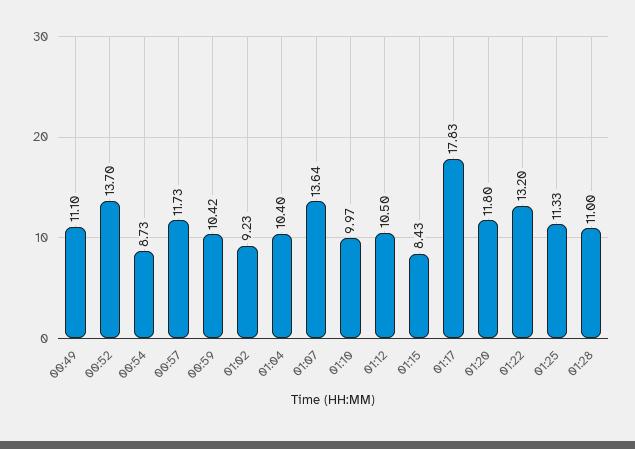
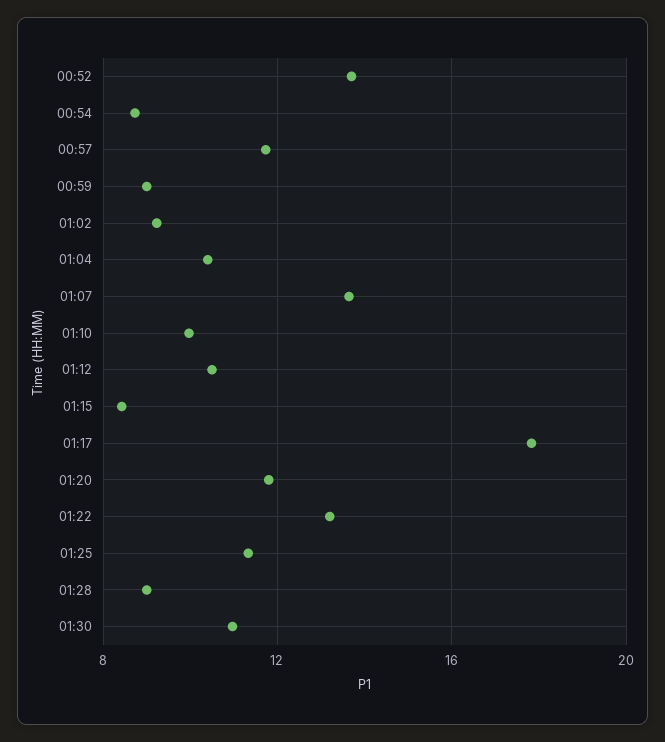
00:49: 11.1 -> none
00:59: 10.42 -> 9
01:28: 11 -> 9
01:30: none -> 11

